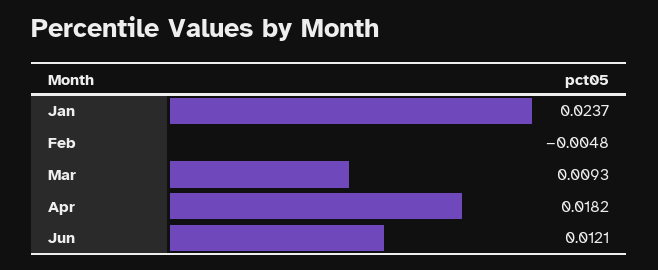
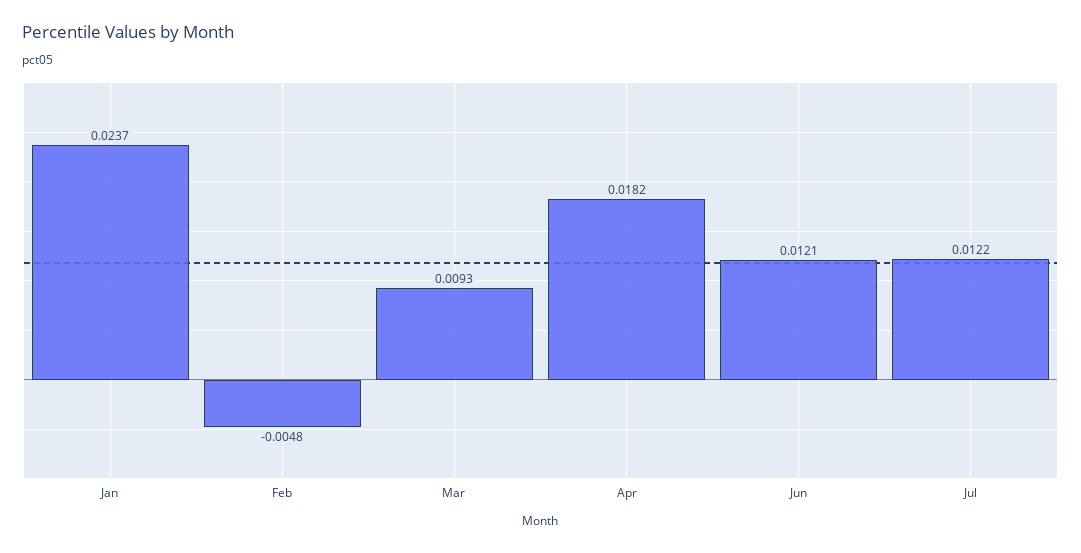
Jul: none -> 0.0122

